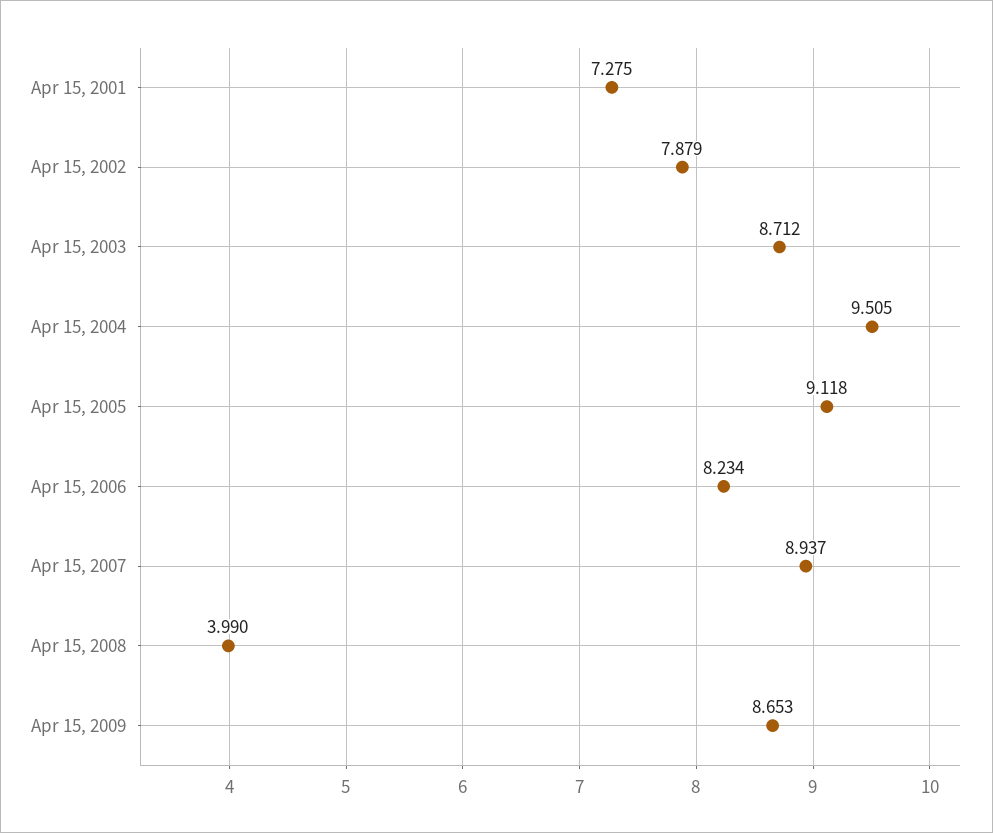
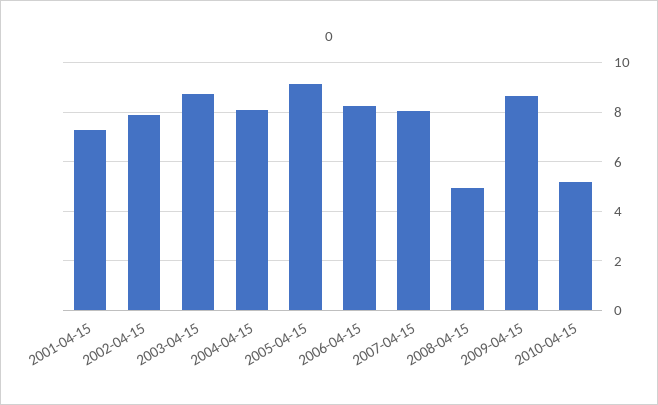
Apr 15, 2004: 9.505 -> 8
Apr 15, 2007: 8.937 -> 8
Apr 15, 2008: 3.99 -> 5
2010-04-15: none -> 5.25

